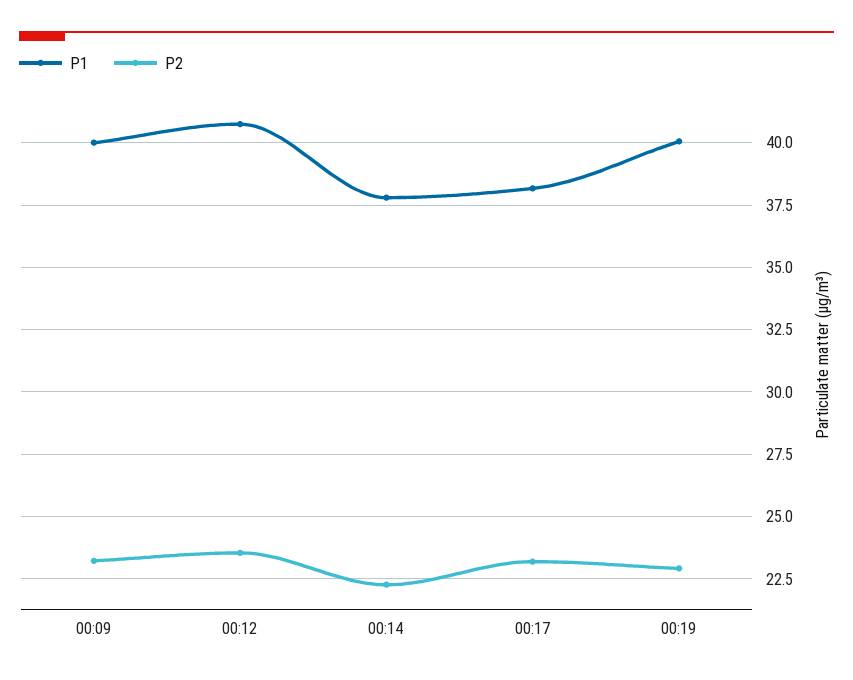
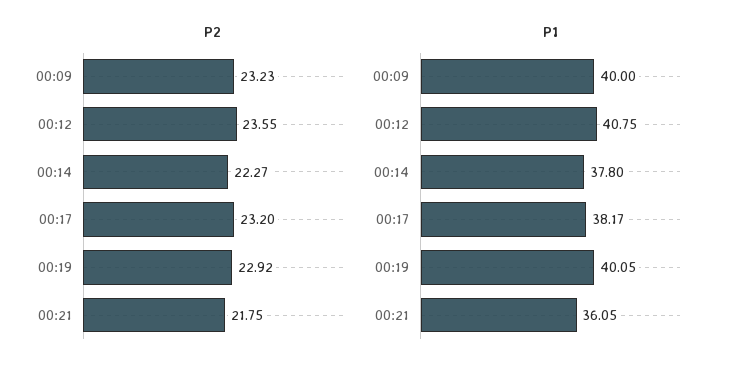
P2, 00:21: none -> 21.75
P1, 00:21: none -> 36.05

